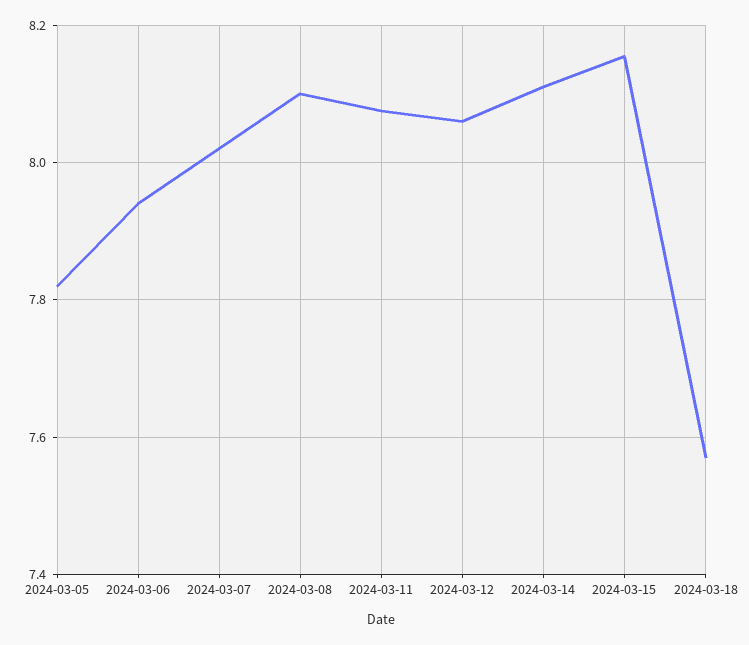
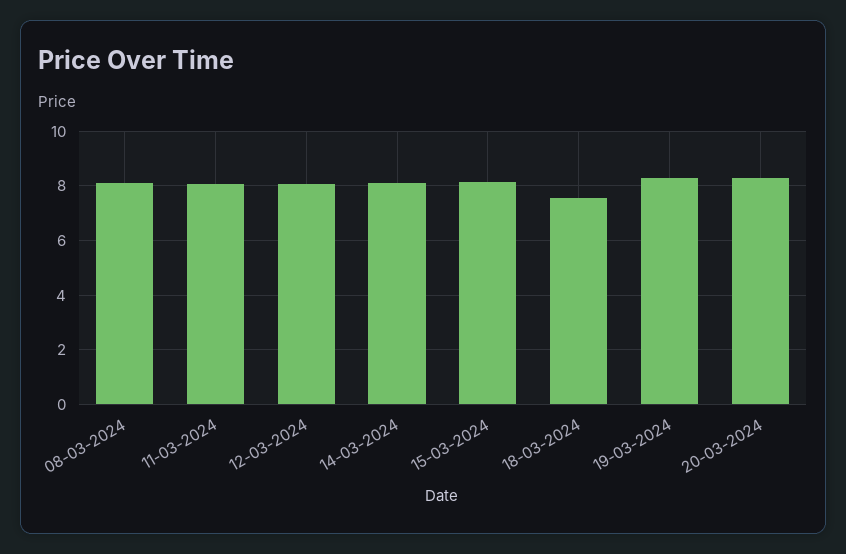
2024-03-05: 7.82 -> none
2024-03-06: 7.94 -> none
2024-03-07: 8.02 -> none
19-03-2024: none -> 8.25
20-03-2024: none -> 8.25

